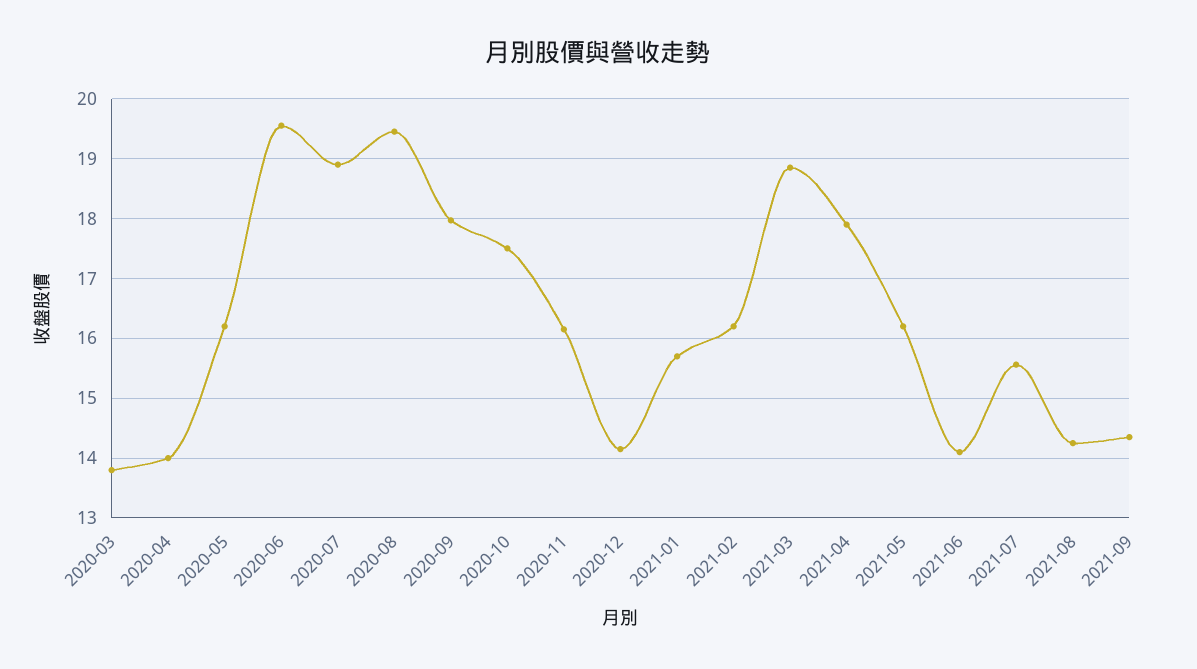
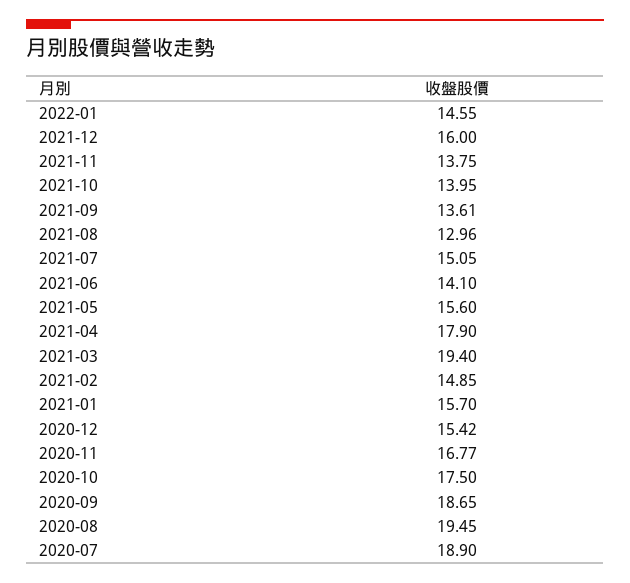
2020-03: 13.8 -> none
2020-04: 14 -> none
2020-05: 16.2 -> none
2020-06: 19.6 -> none
2020-09: 18 -> 18.65
2020-11: 16.2 -> 16.77
2020-12: 14.2 -> 15.42
2021-02: 16.2 -> 14.85
2021-03: 18.8 -> 19.4
2021-05: 16.2 -> 15.6
2021-07: 15.6 -> 15.05
2021-08: 14.2 -> 12.96
2021-09: 14.4 -> 13.61
2022-01: none -> 14.55
2021-12: none -> 16
2021-11: none -> 13.75
2021-10: none -> 13.95

